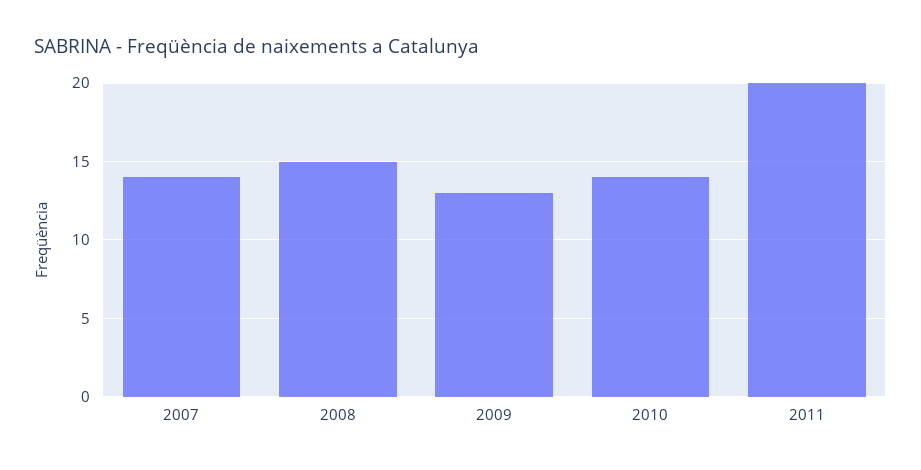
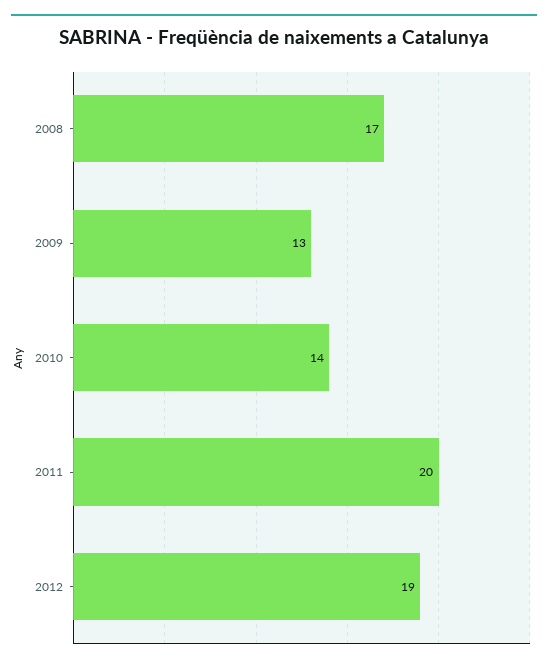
2007: 14 -> none
2008: 15 -> 17
2012: none -> 19

